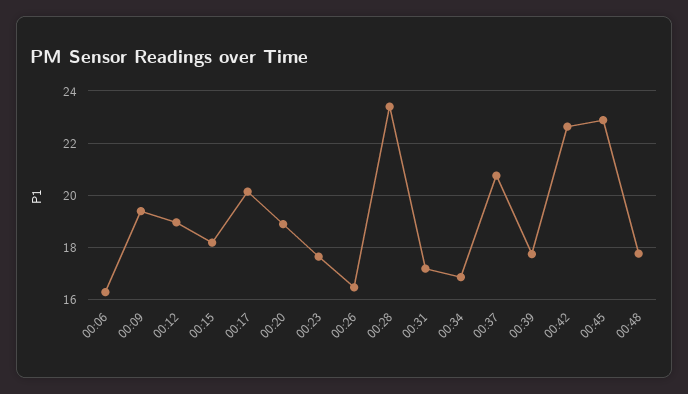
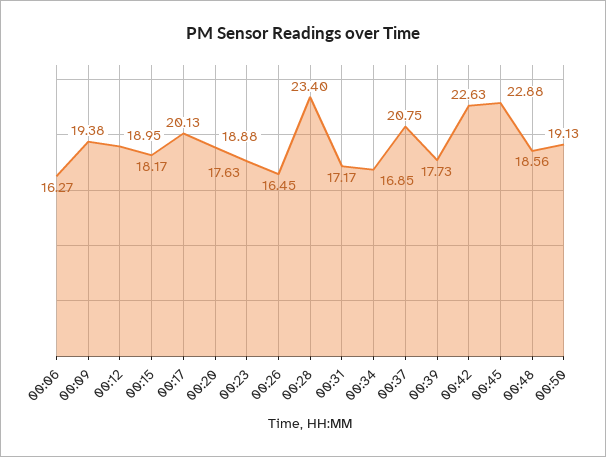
00:48: 17.75 -> 18.56
00:50: none -> 19.13

